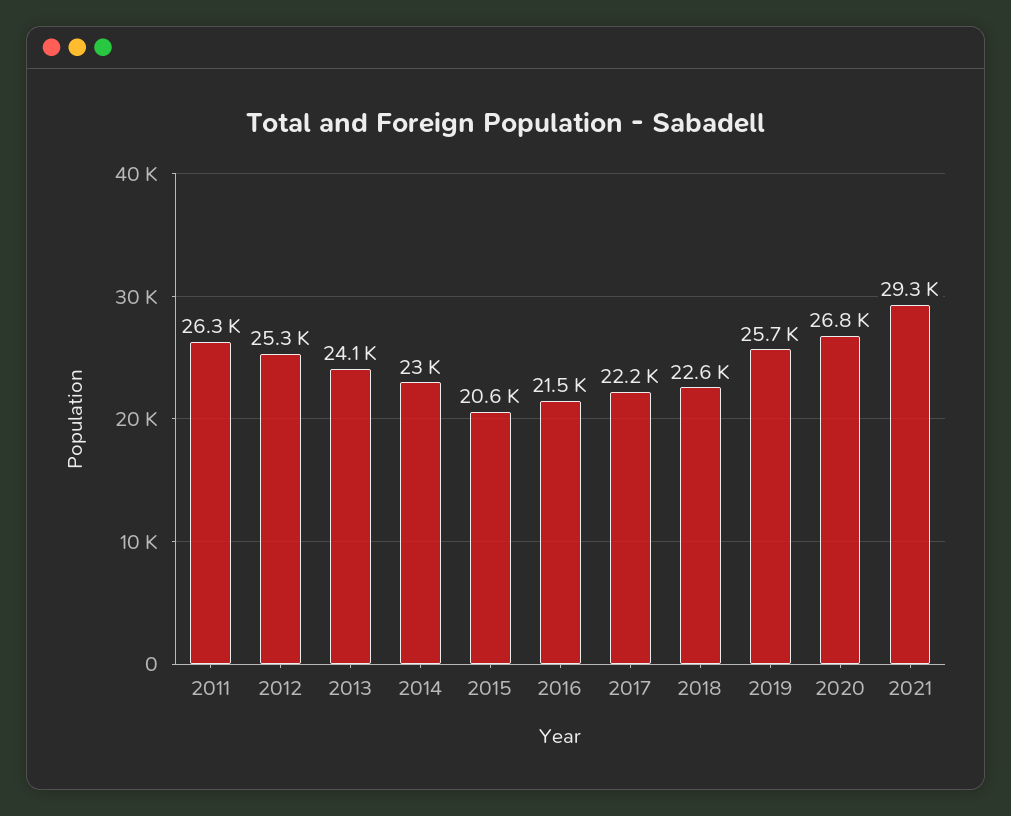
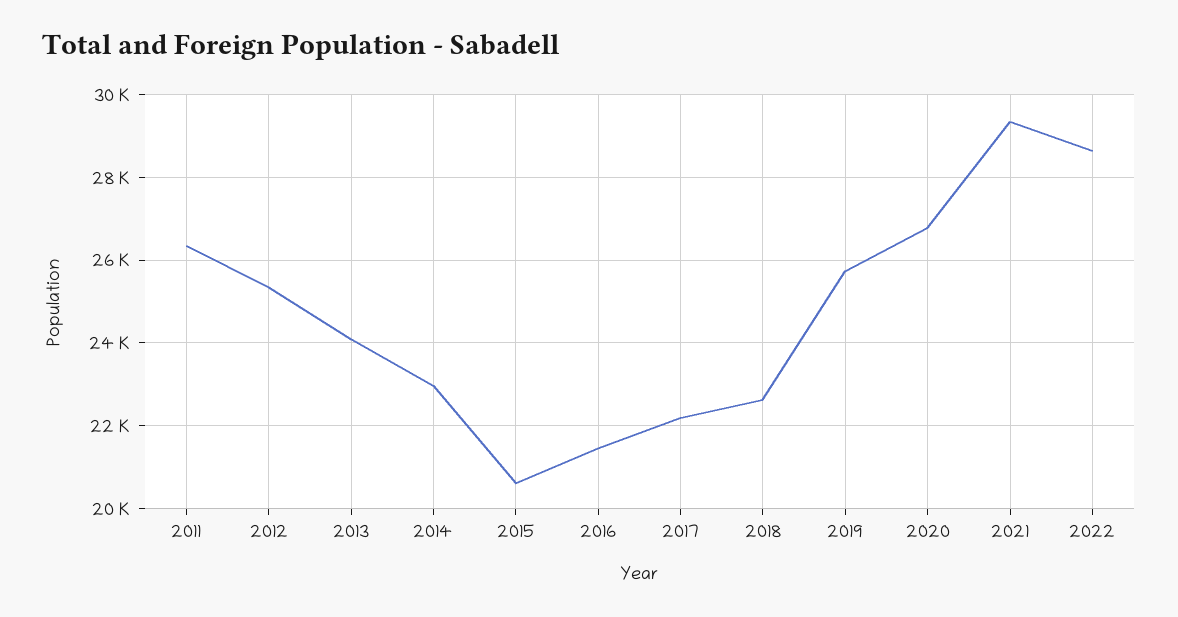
2022: none -> 28600

